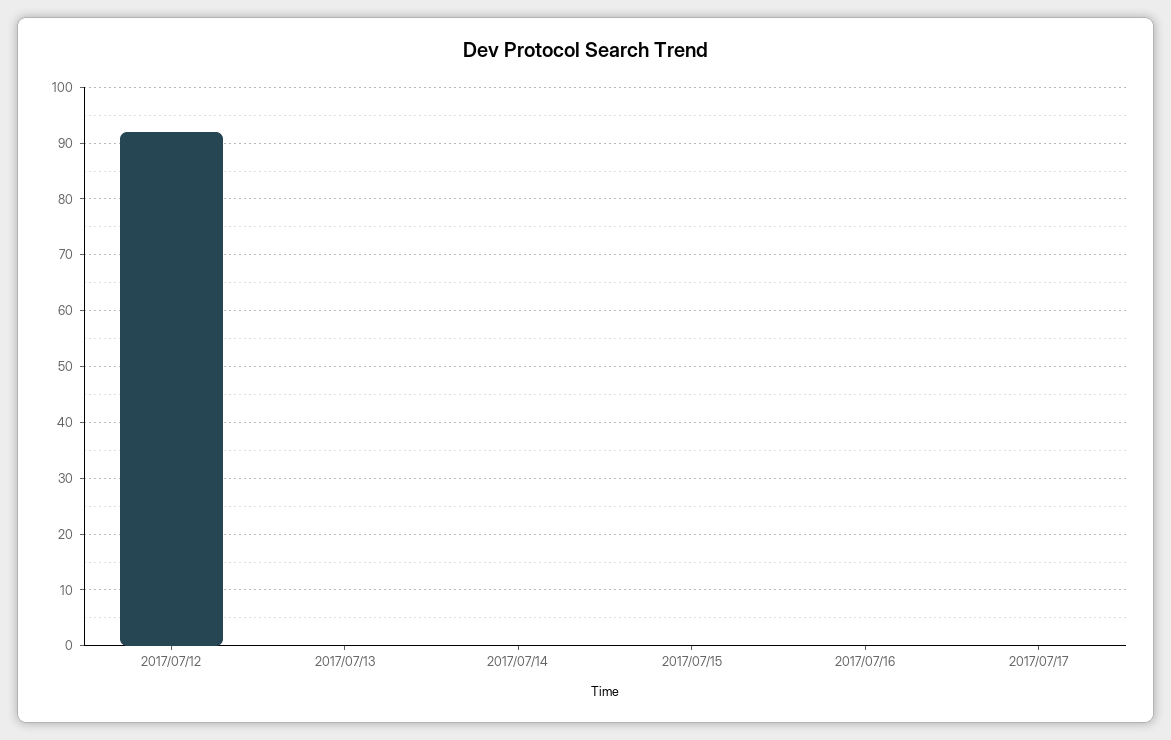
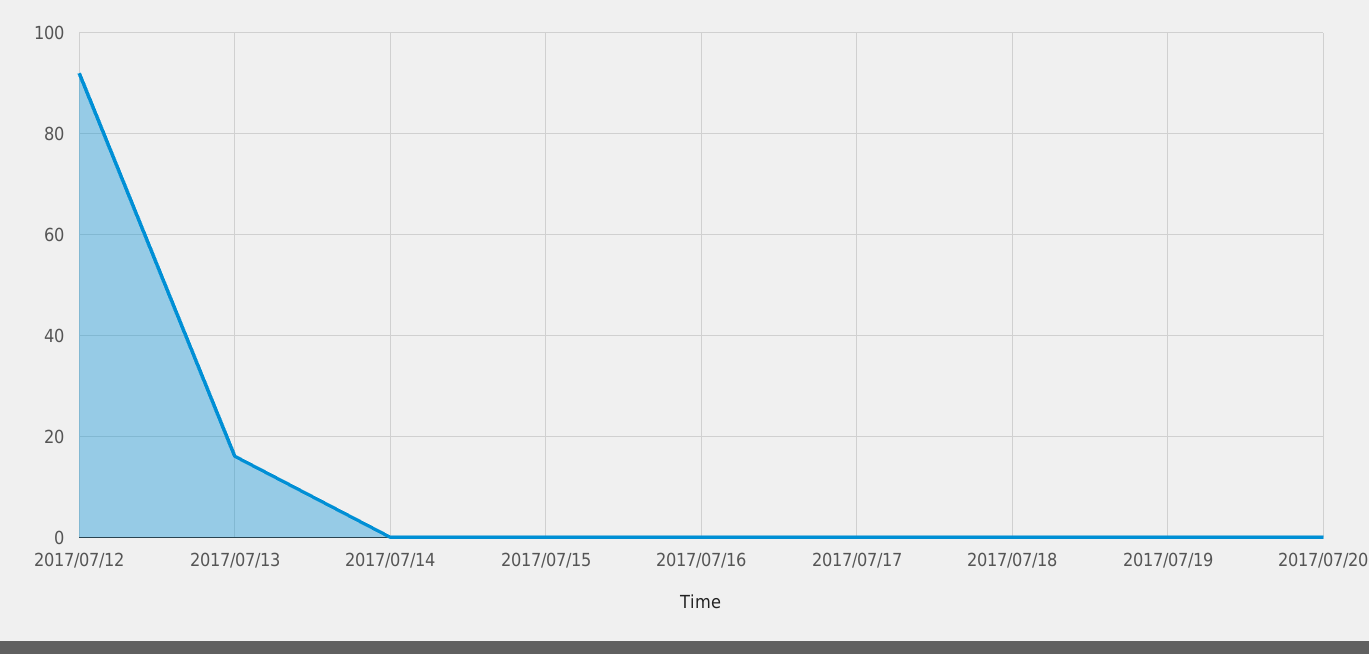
2017/07/13: 0 -> 15
2017/07/18: none -> 0
2017/07/19: none -> 0
2017/07/20: none -> 0

